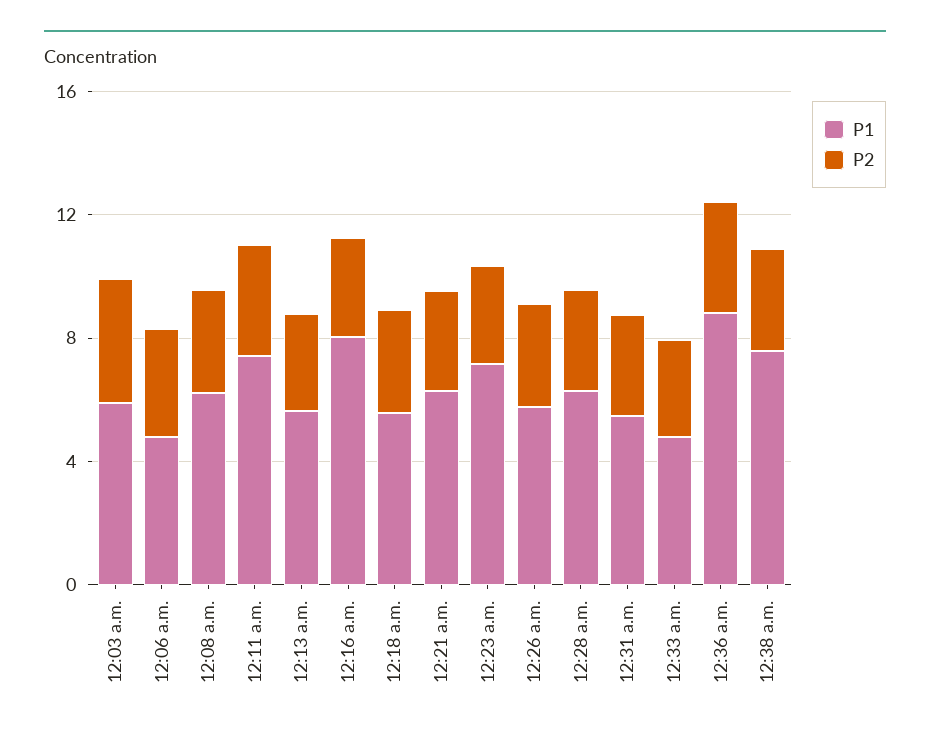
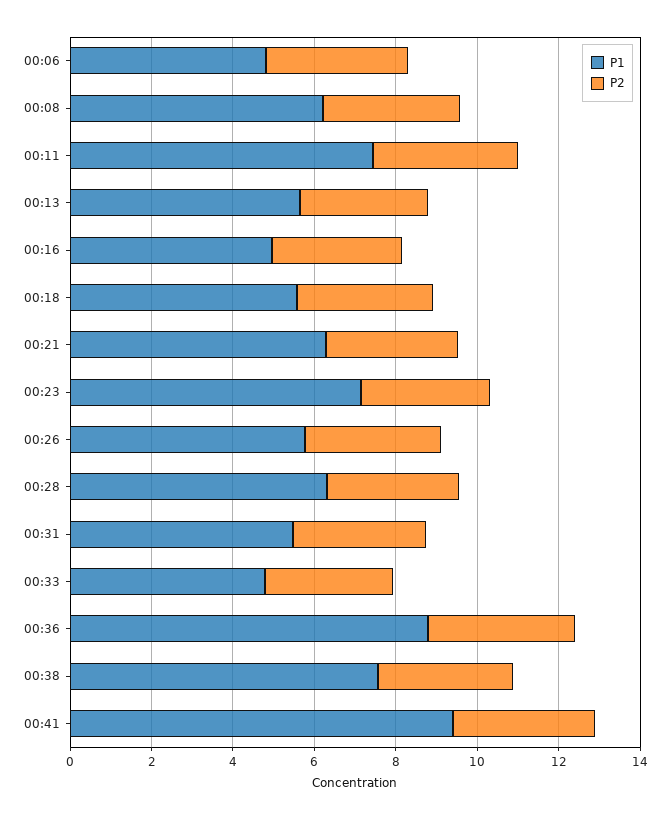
P1, 12:03 a.m.: 6 -> none
P2, 12:03 a.m.: 4 -> none
P1, 12:16 a.m.: 8 -> 5
P1, 00:41: none -> 9.5
P2, 00:41: none -> 3.5

